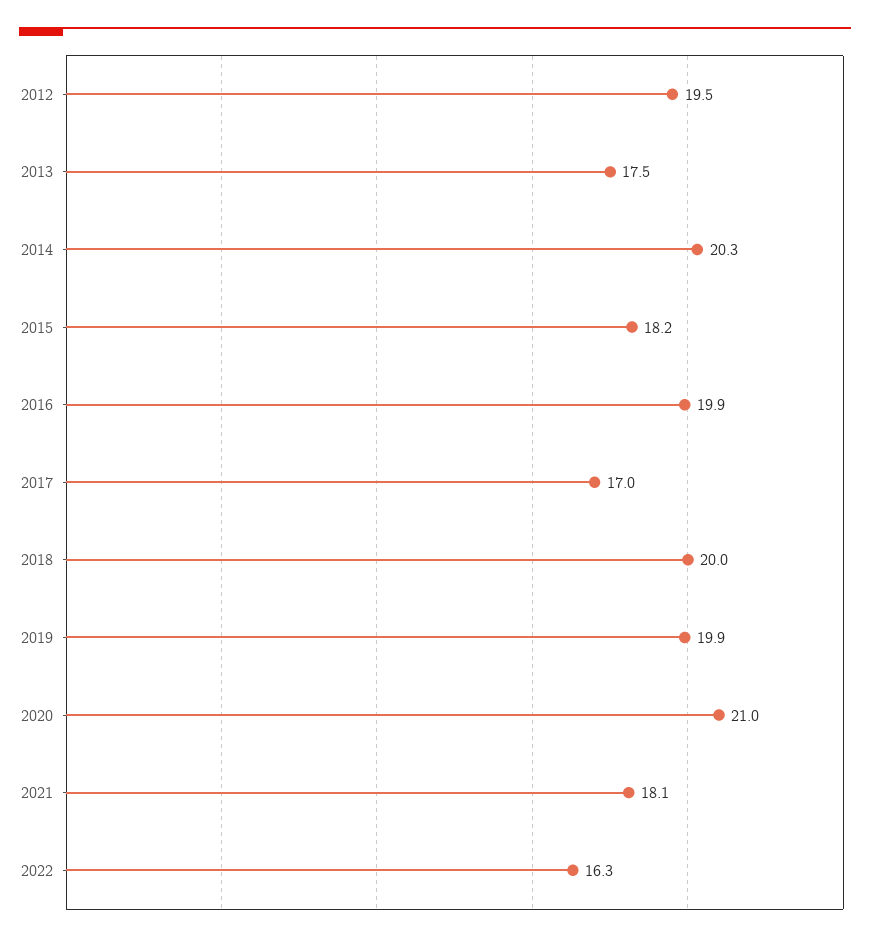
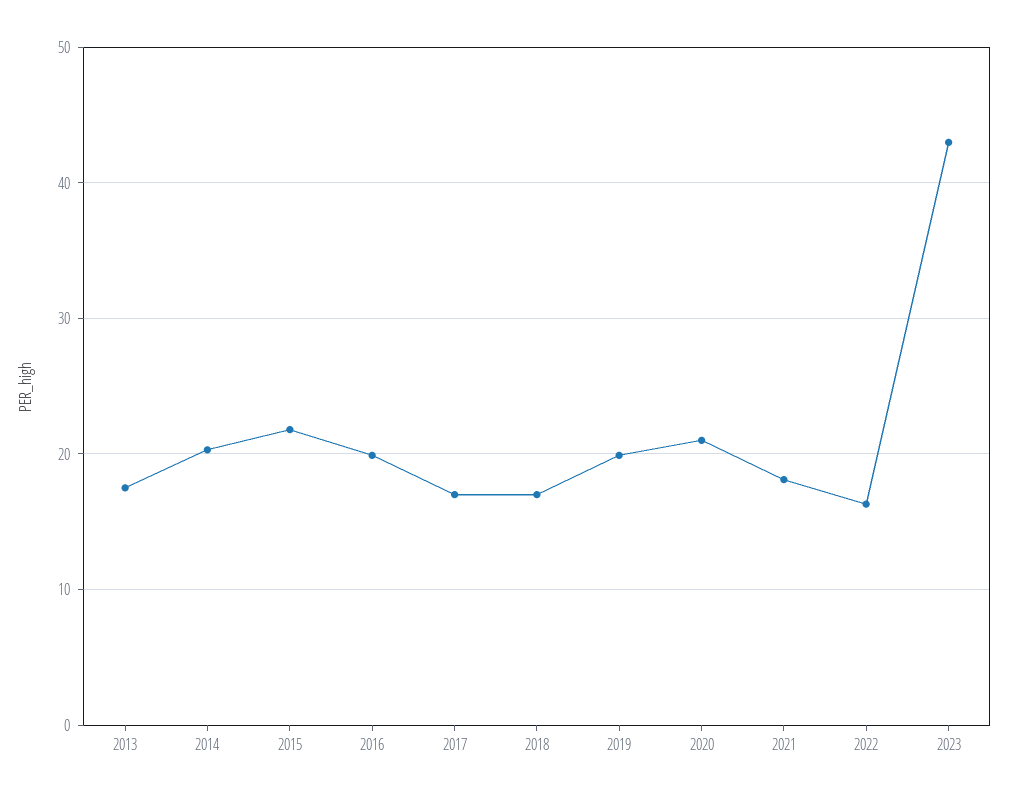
2012: 19.5 -> none
2015: 18.2 -> 22
2018: 20 -> 17
2023: none -> 43

